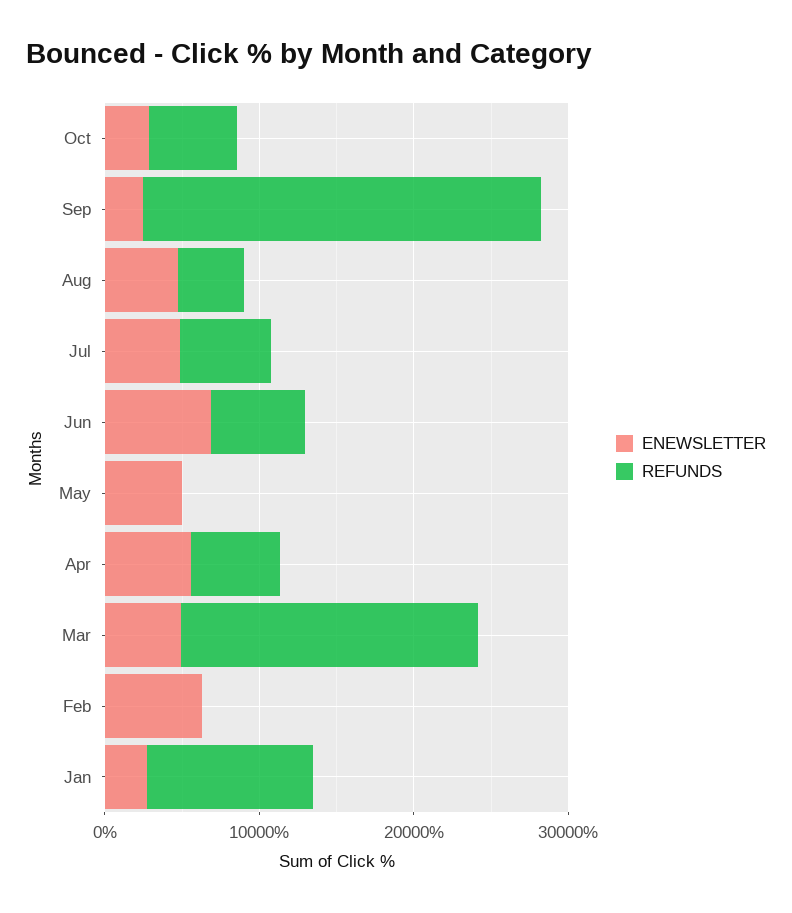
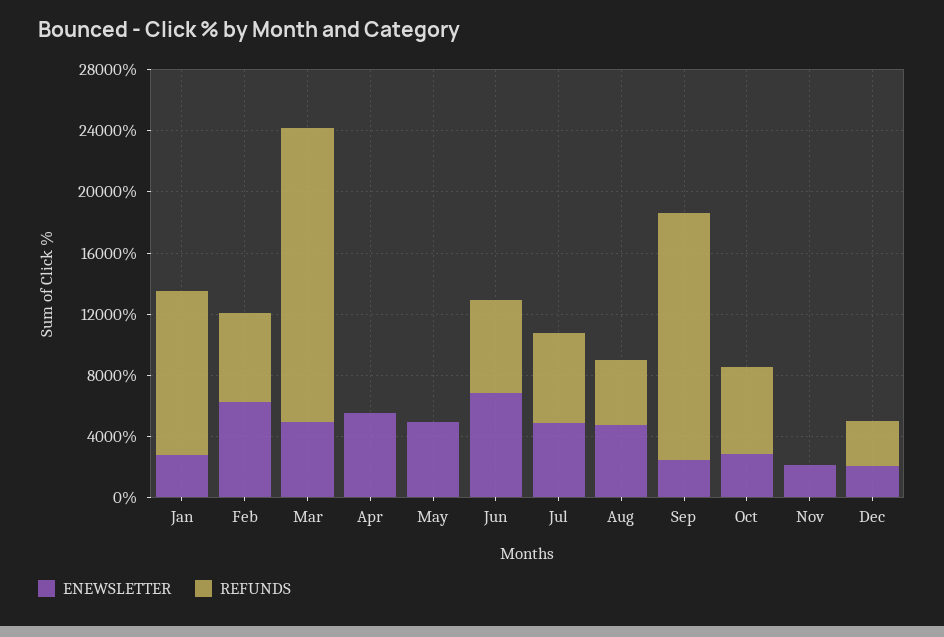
REFUNDS, Sep: 26000 -> 16000
REFUNDS, Apr: 6000 -> 0
REFUNDS, Feb: 0 -> 6000
ENEWSLETTER, Nov: none -> 2000
REFUNDS, Nov: none -> 0
ENEWSLETTER, Dec: none -> 2000
REFUNDS, Dec: none -> 3000

